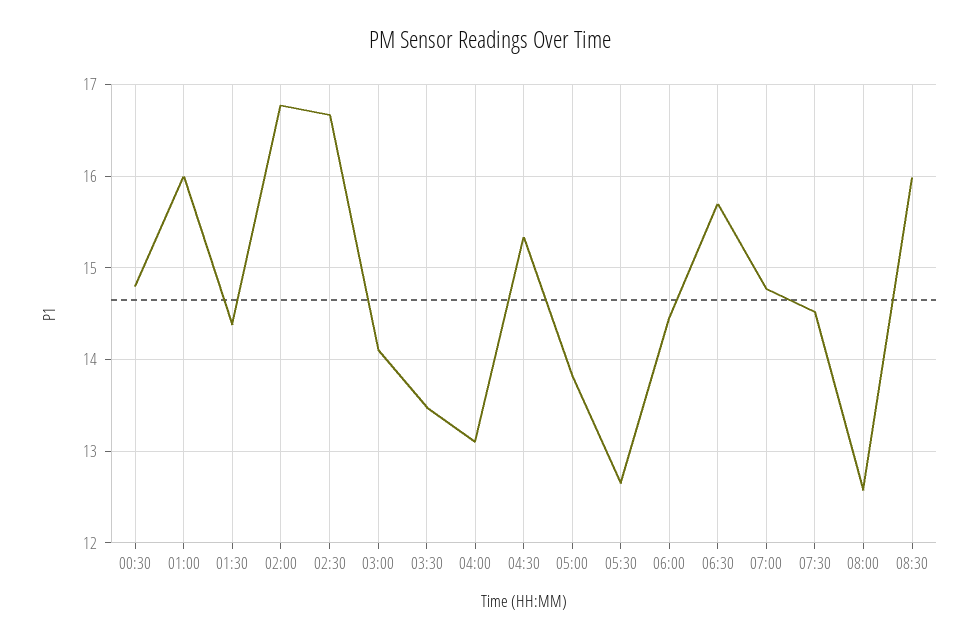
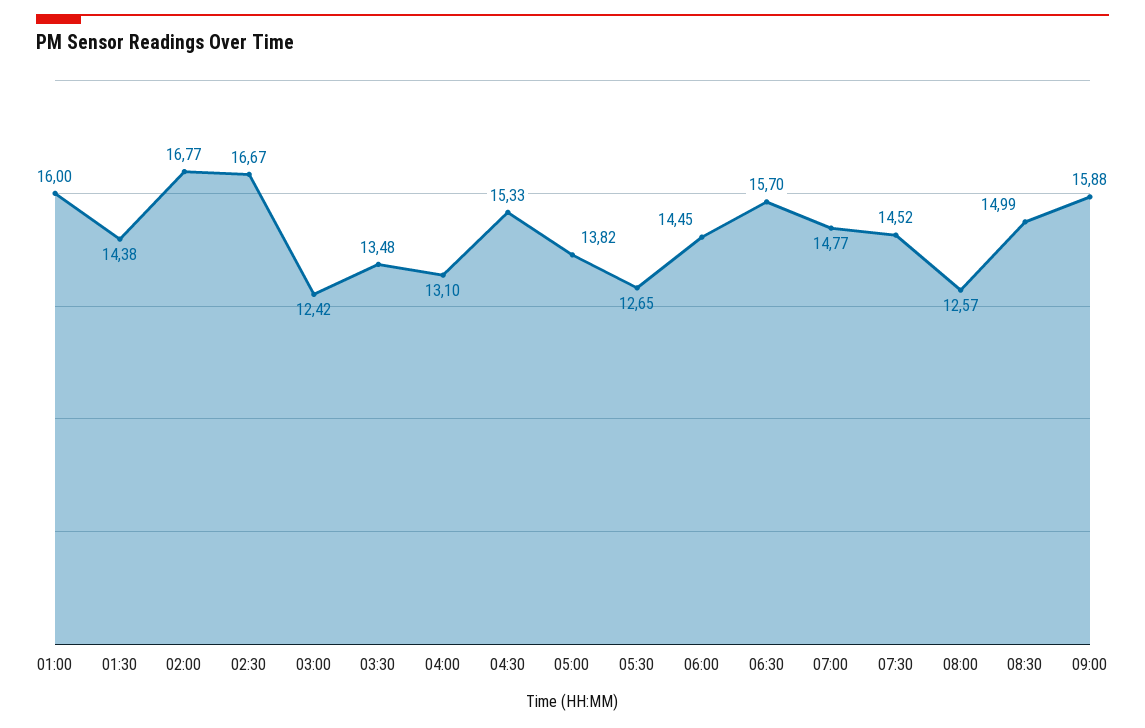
00:30: 14.8 -> none
03:00: 14.1 -> 12.42
08:30: 16 -> 14.99
09:00: none -> 15.88

